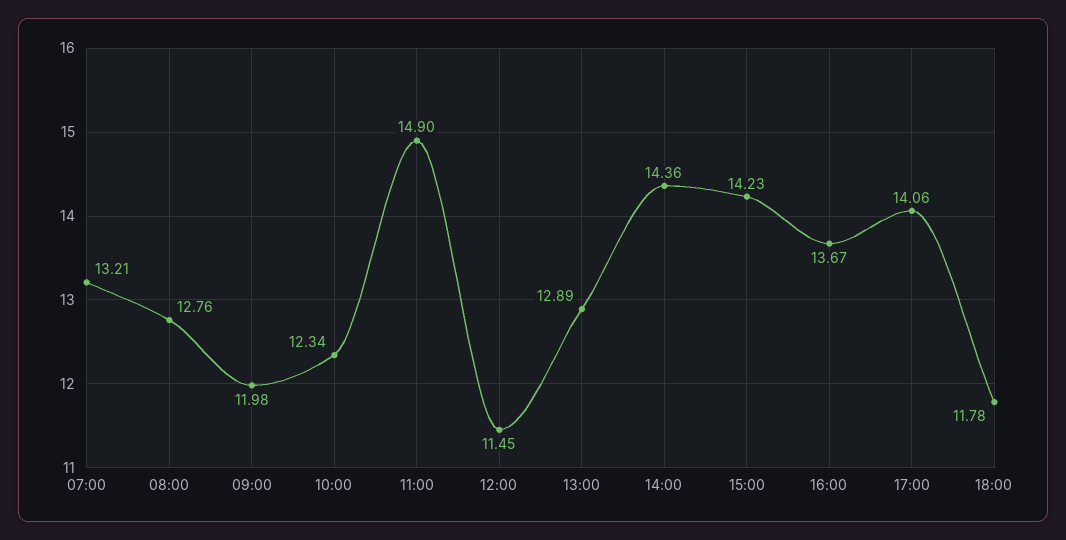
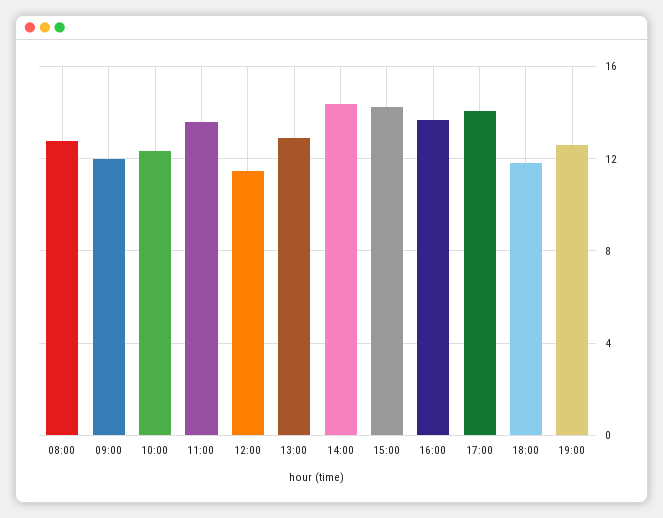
07:00: 13.21 -> none
11:00: 14.9 -> 13.5
19:00: none -> 12.5

